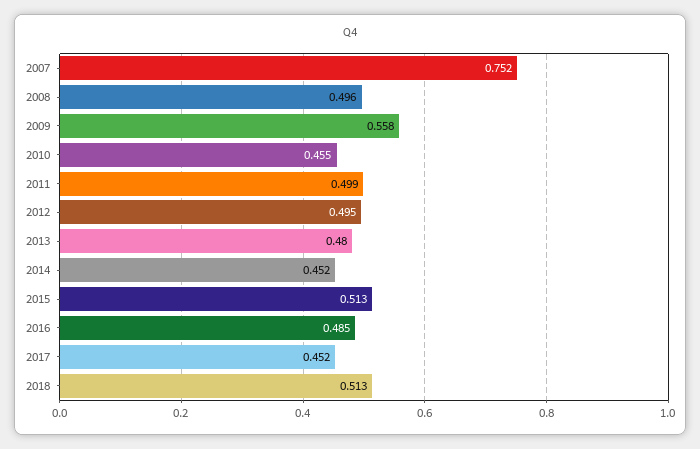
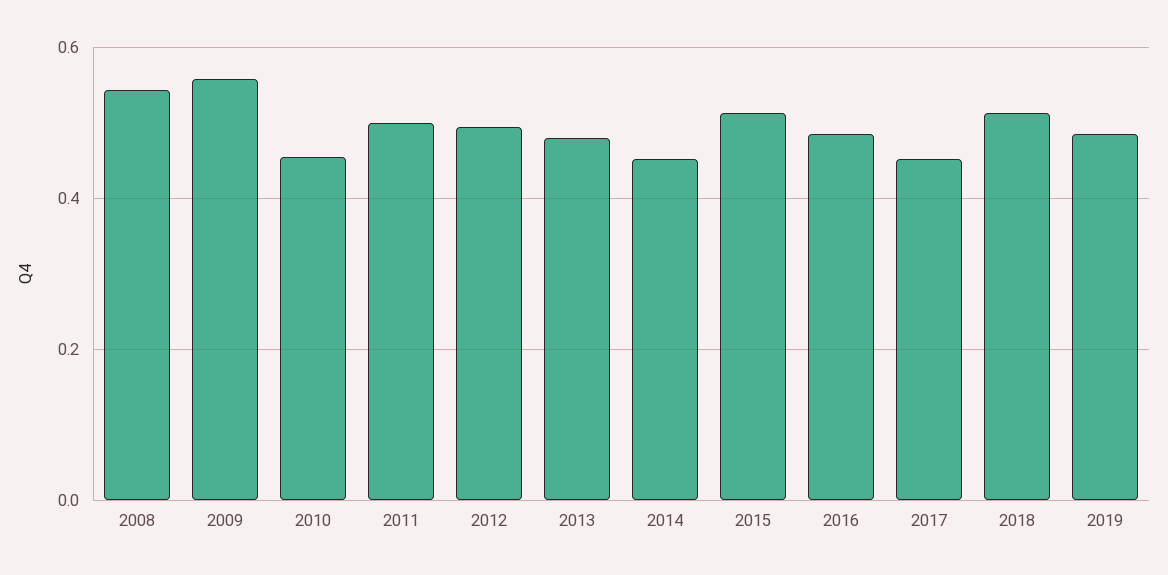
2007: 0.752 -> none
2008: 0.496 -> 0.54
2019: none -> 0.48

